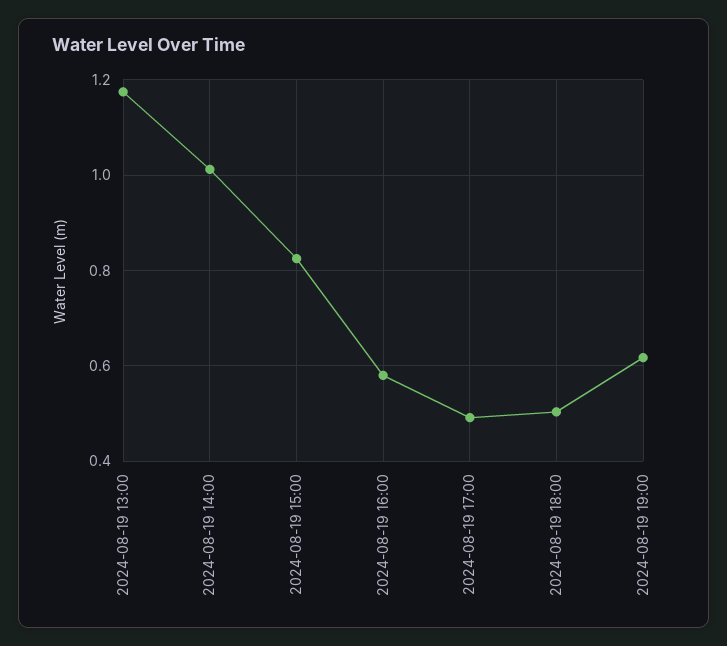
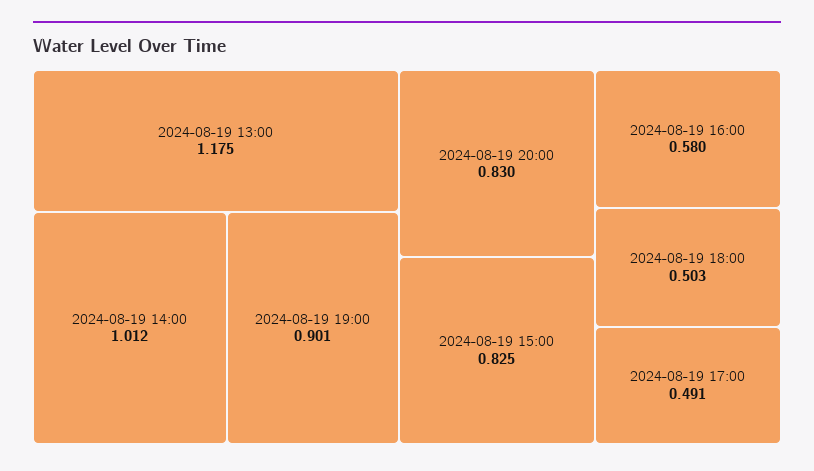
2024-08-19 19:00: 0.62 -> 0.901
2024-08-19 20:00: none -> 0.83

